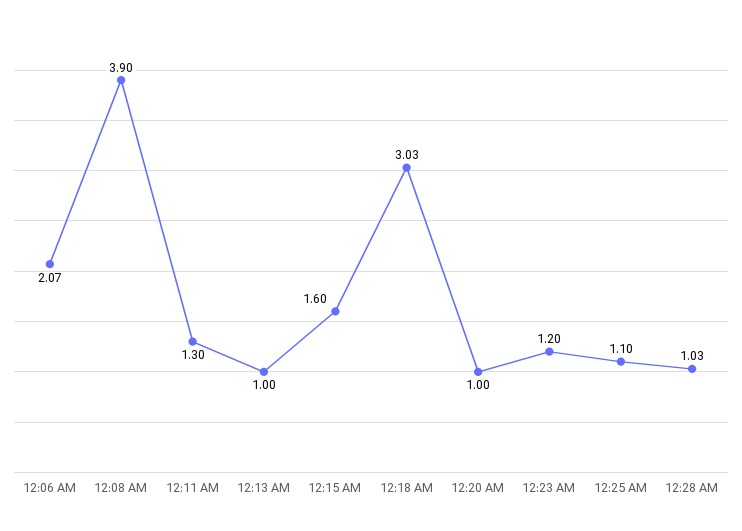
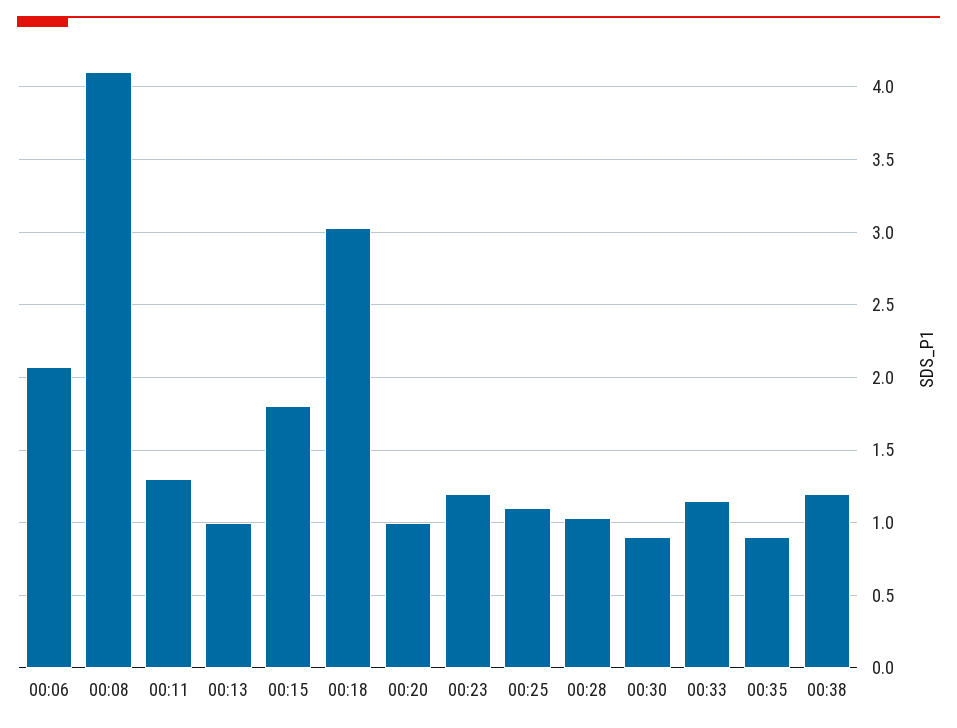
12:08 AM: 3.9 -> 4.1
12:15 AM: 1.6 -> 1.8
00:30: none -> 0.9
00:33: none -> 1.15
00:35: none -> 0.9
00:38: none -> 1.2

